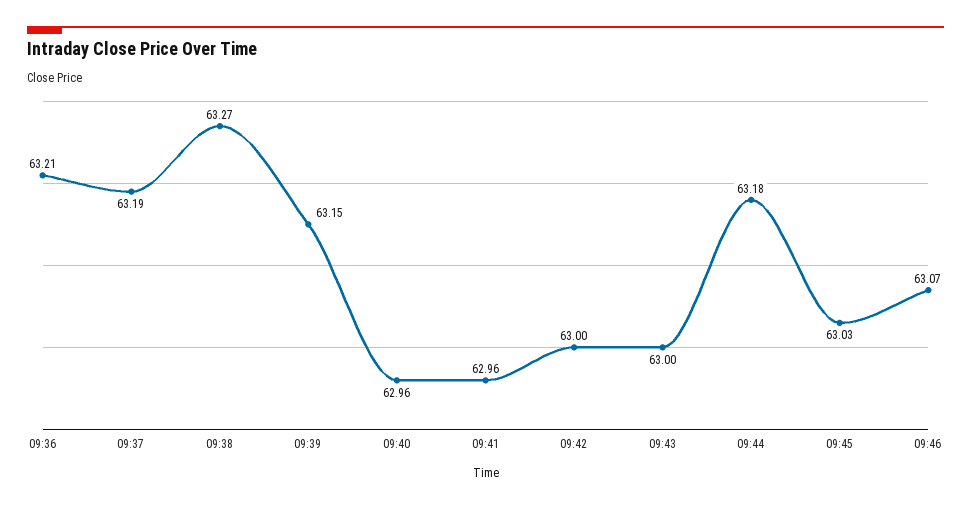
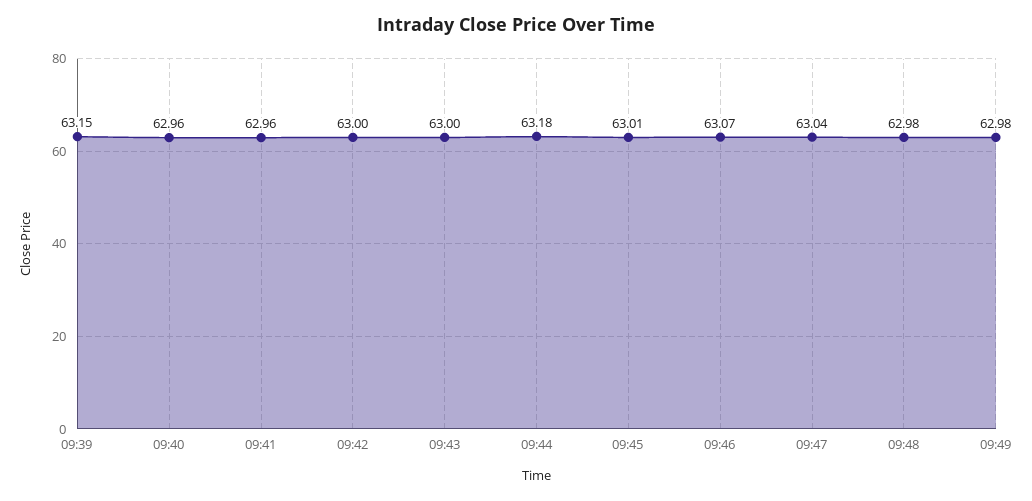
09:36: 63.21 -> none
09:37: 63.19 -> none
09:38: 63.27 -> none
09:45: 63.03 -> 63.01
09:47: none -> 63.04
09:48: none -> 62.98
09:49: none -> 62.98

